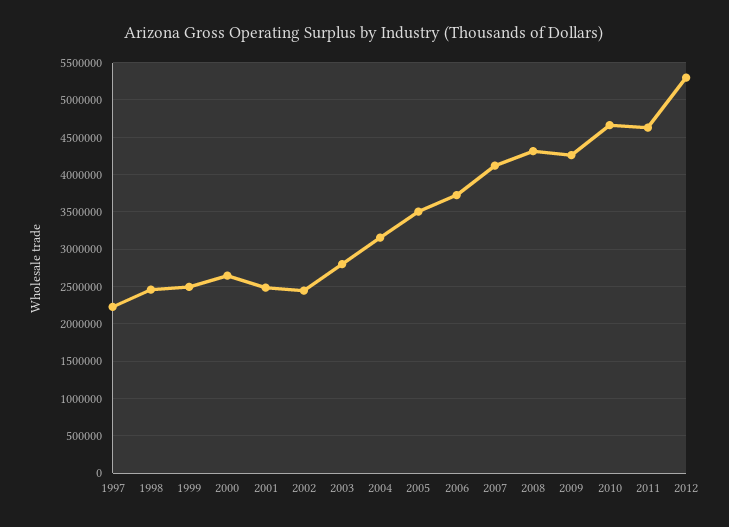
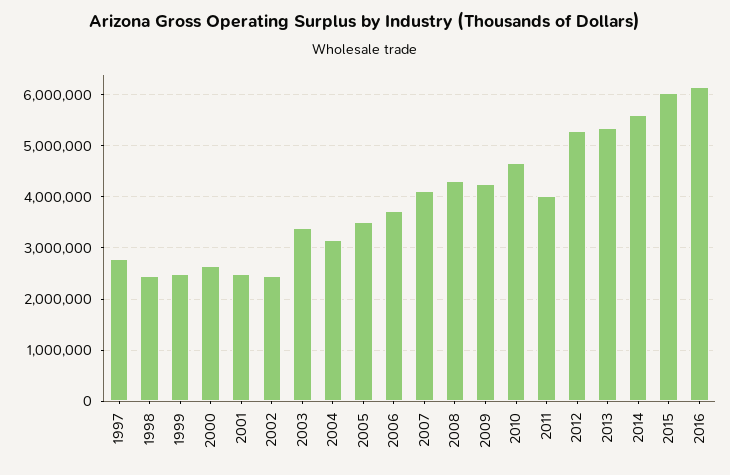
1997: 2200000 -> 2800000
2003: 2800000 -> 3400000
2011: 4600000 -> 4000000
2013: none -> 5400000
2014: none -> 5600000
2015: none -> 6000000
2016: none -> 6200000

